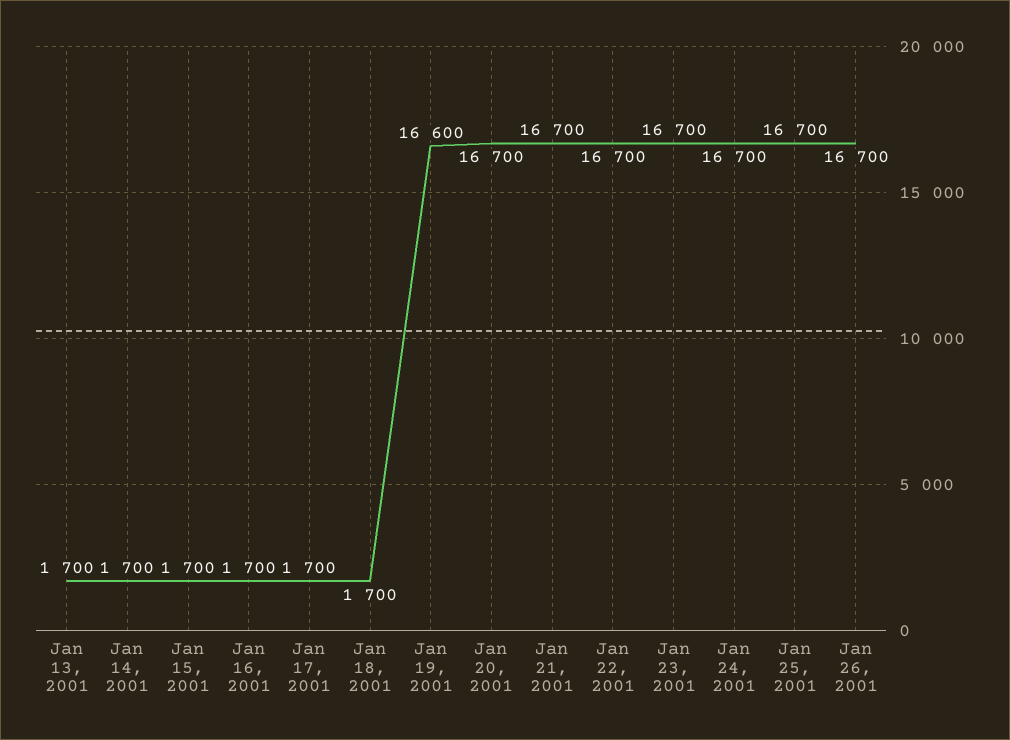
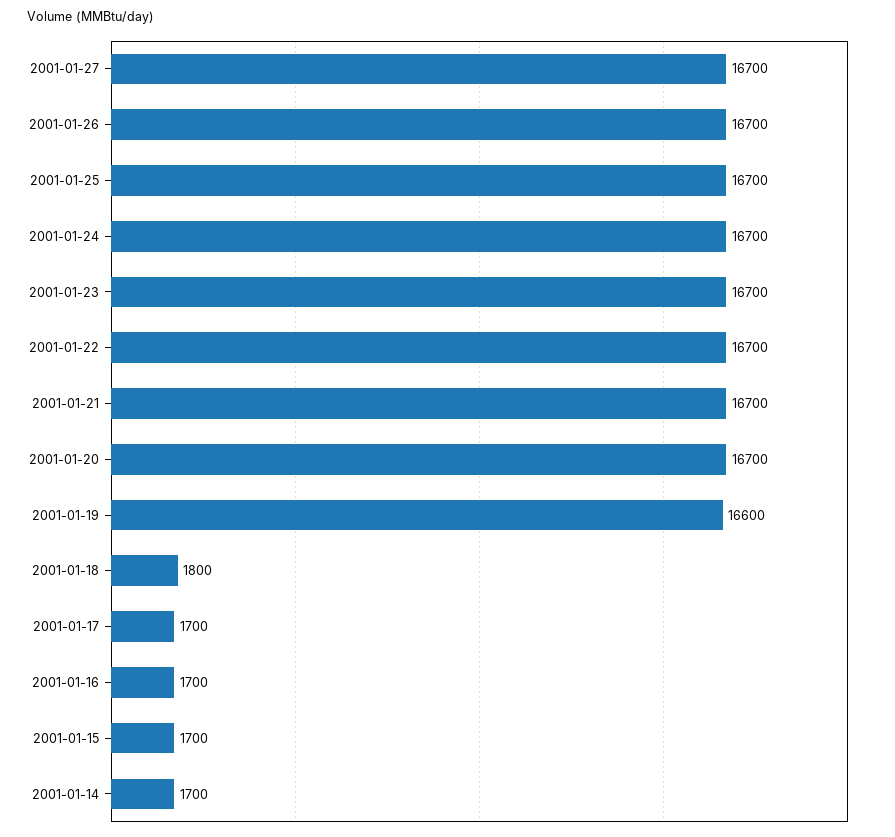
Jan 13, 2001: 1700 -> none
Jan 18, 2001: 1700 -> 1800
2001-01-27: none -> 16700

